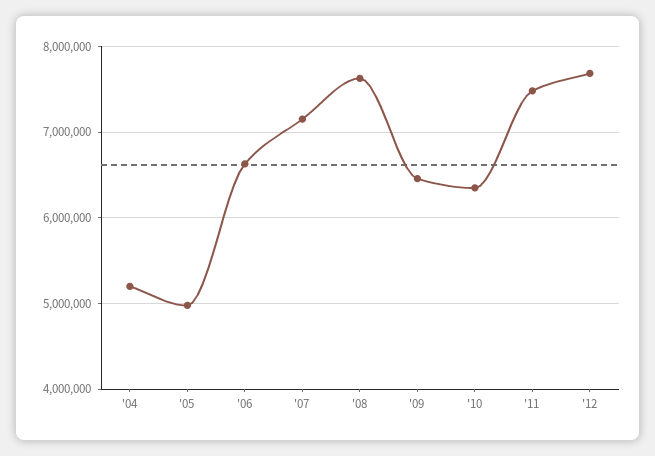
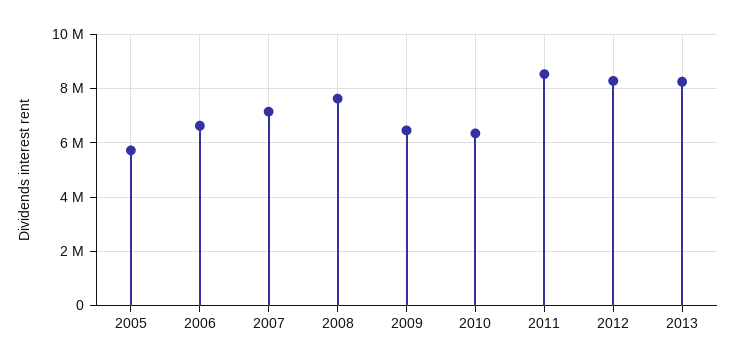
'04: 5200000 -> none
'05: 5000000 -> 5750000
'11: 7500000 -> 8500000
'12: 7700000 -> 8250000
2013: none -> 8250000

